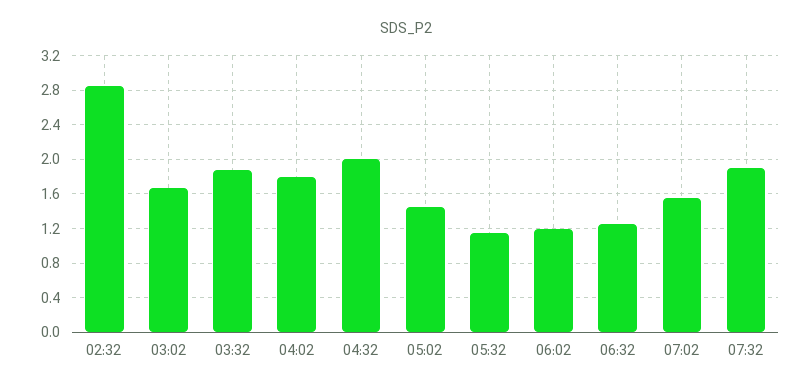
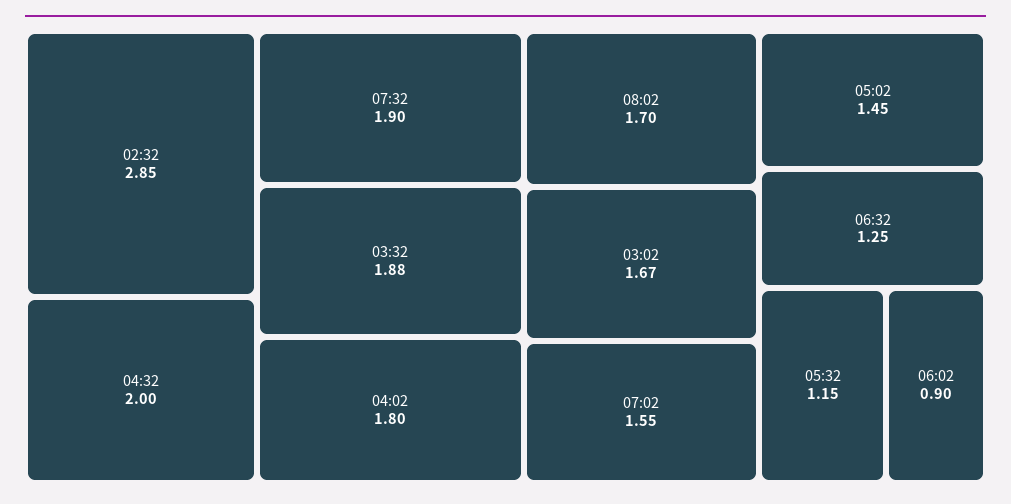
06:02: 1.2 -> 0.9
08:02: none -> 1.7

